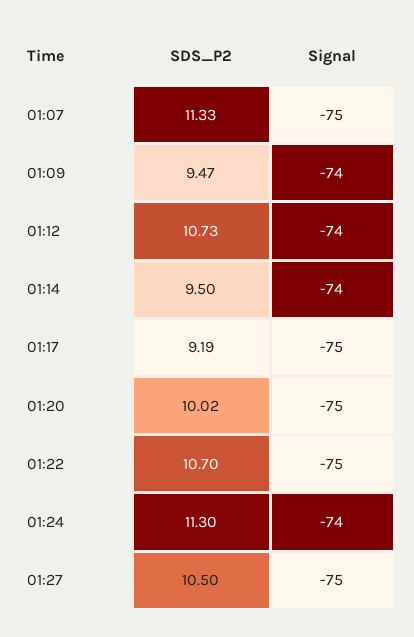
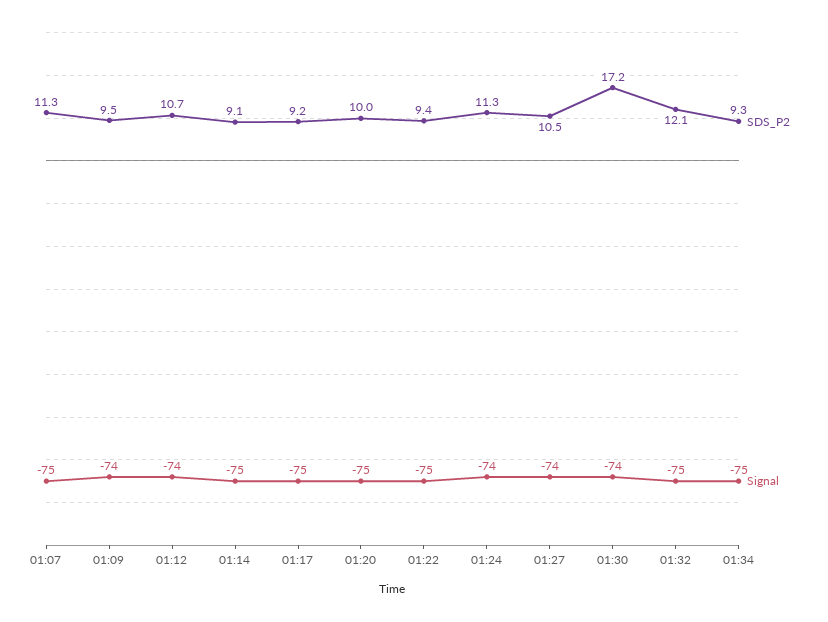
SDS_P2, 01:14: 9.5 -> 9.1
Signal, 01:14: -74 -> -75
SDS_P2, 01:22: 10.7 -> 9.4
Signal, 01:27: -75 -> -74
SDS_P2, 01:30: none -> 17.2
Signal, 01:30: none -> -74
SDS_P2, 01:32: none -> 12.1
Signal, 01:32: none -> -75
SDS_P2, 01:34: none -> 9.3
Signal, 01:34: none -> -75

